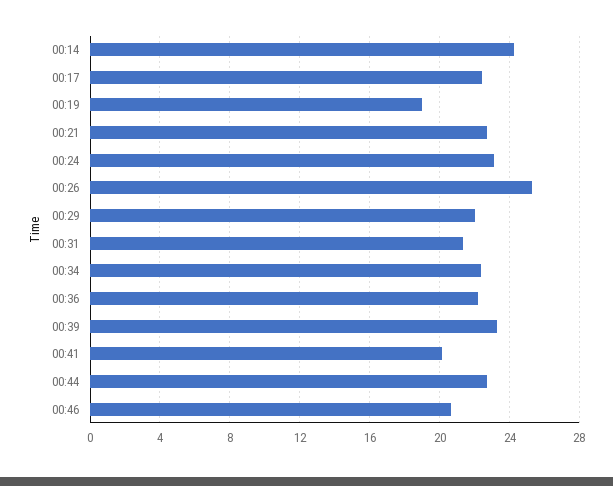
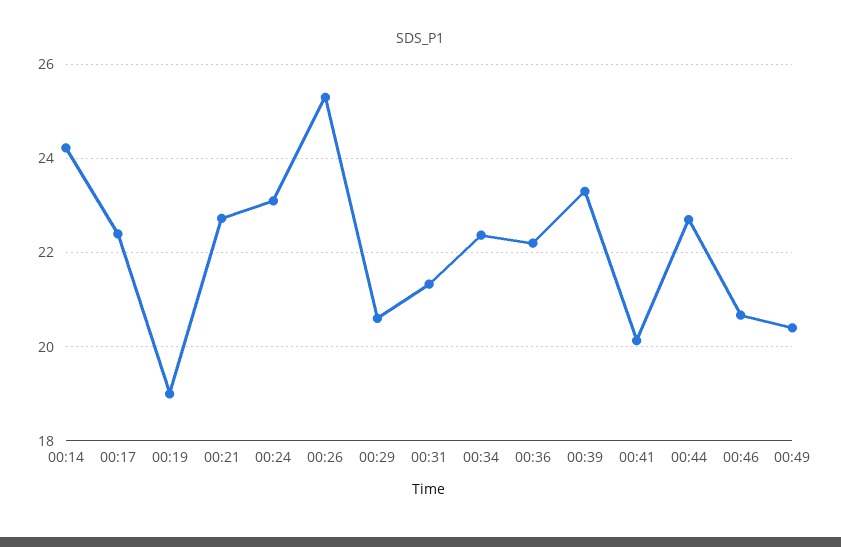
00:29: 22 -> 20.6
00:49: none -> 20.4

